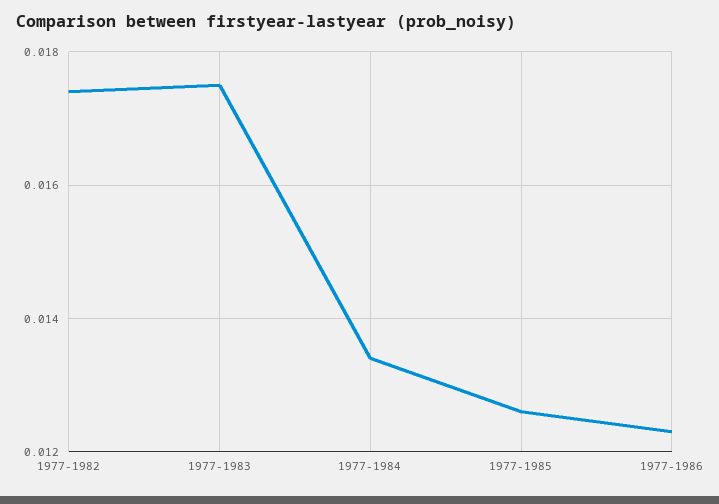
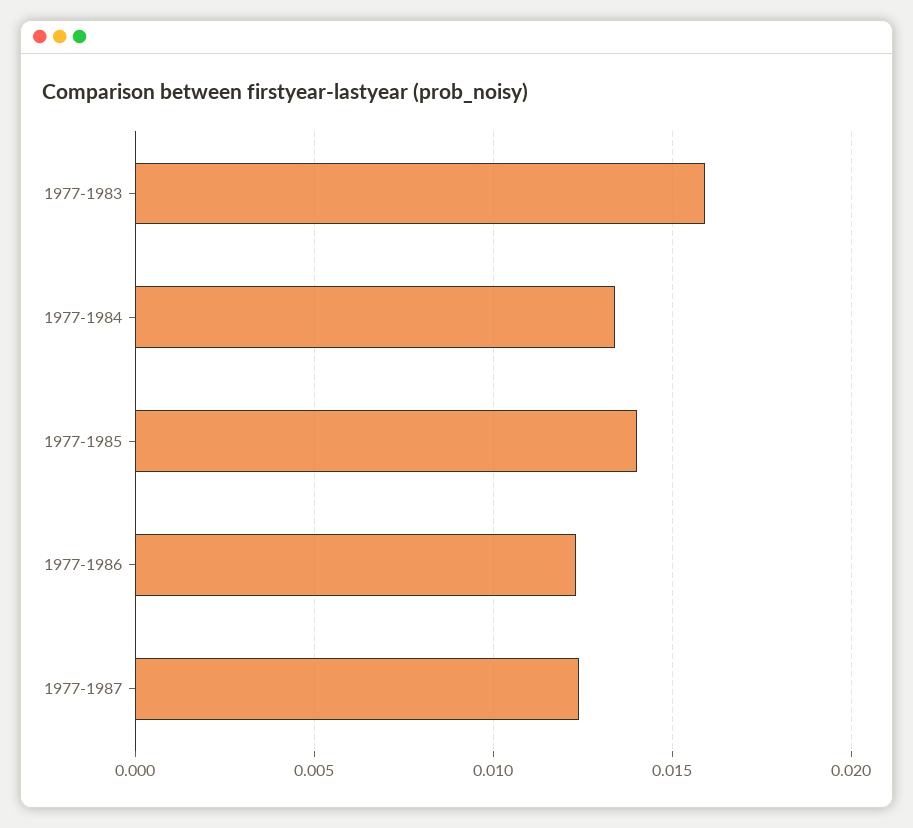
1977-1982: 0.0175 -> none
1977-1983: 0.0175 -> 0.016
1977-1985: 0.0125 -> 0.014
1977-1987: none -> 0.0125

